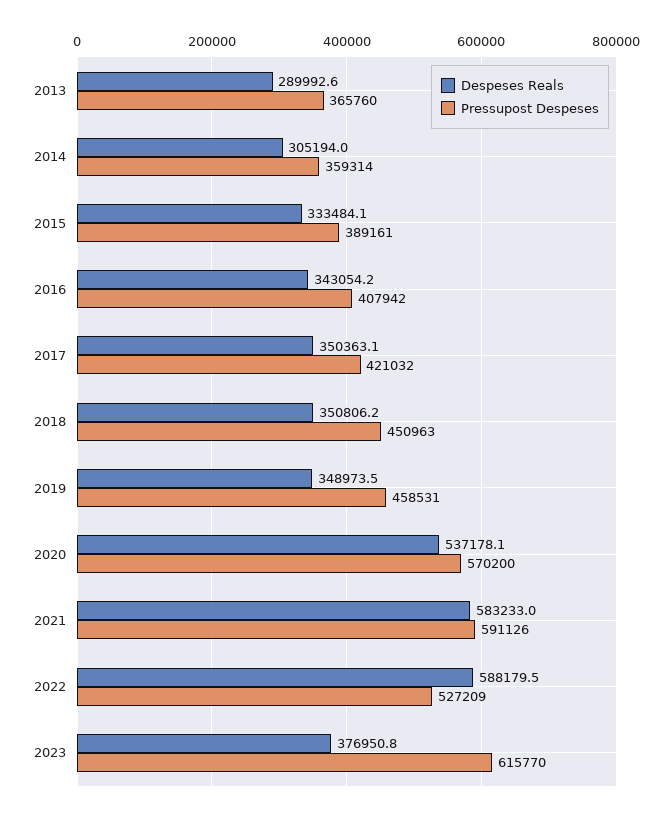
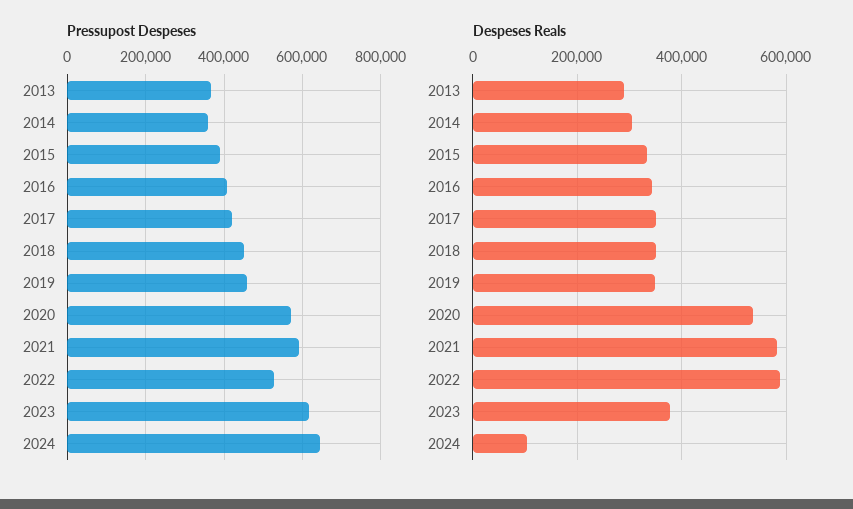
Pressupost Despeses, 2024: none -> 640000
Despeses Reals, 2024: none -> 100000

